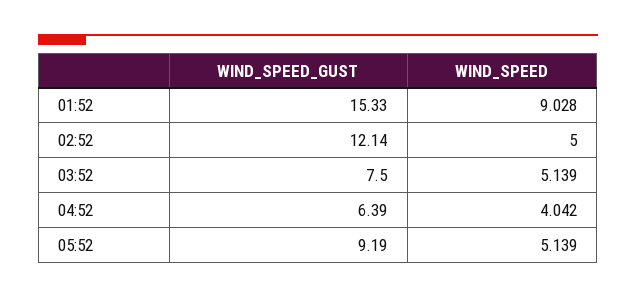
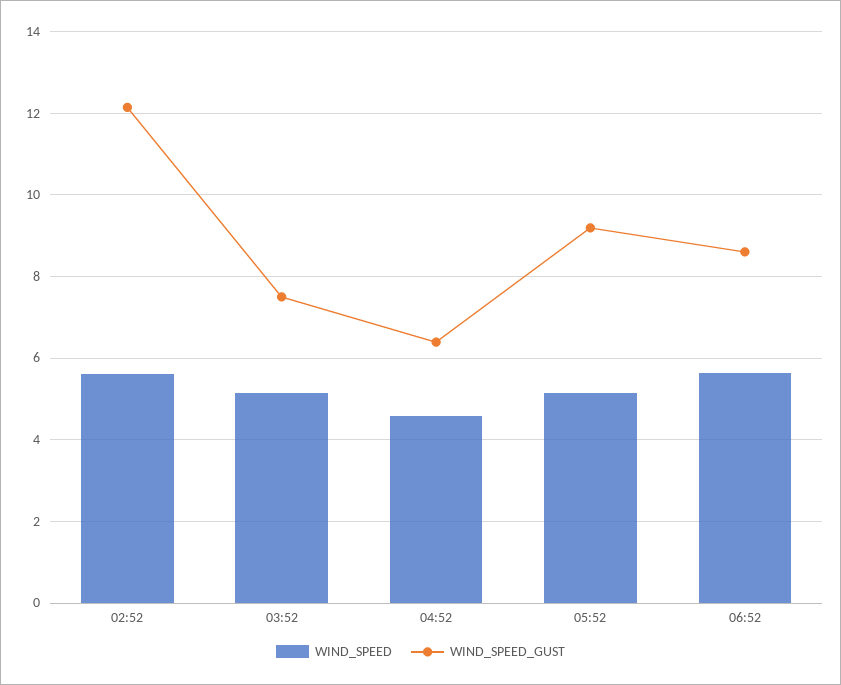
WIND_SPEED_GUST, 01:52: 15.33 -> none
WIND_SPEED, 01:52: 9.028 -> none
WIND_SPEED, 02:52: 5 -> 5.6
WIND_SPEED, 04:52: 4.042 -> 4.6
WIND_SPEED, 06:52: none -> 5.6
WIND_SPEED_GUST, 06:52: none -> 8.6

